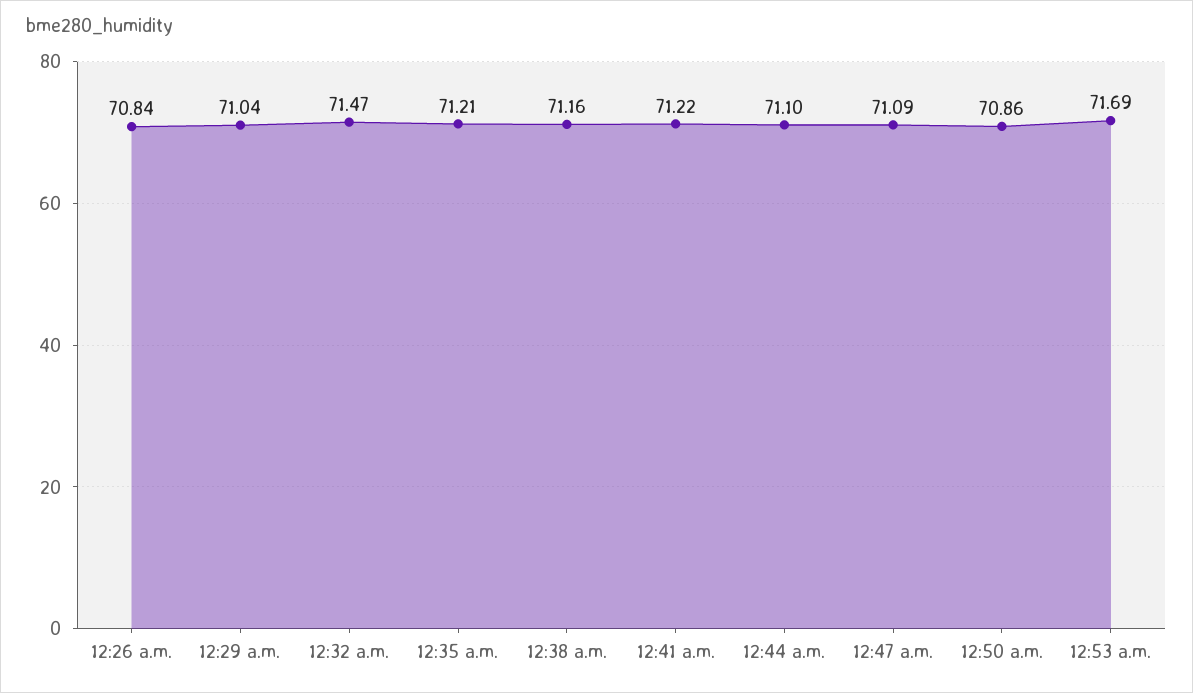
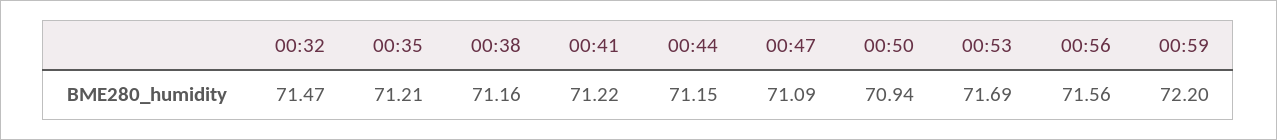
12:26 a.m.: 70.84 -> none
12:29 a.m.: 71.04 -> none
12:44 a.m.: 71.1 -> 71.15
12:50 a.m.: 70.86 -> 70.94
00:56: none -> 71.56
00:59: none -> 72.2

